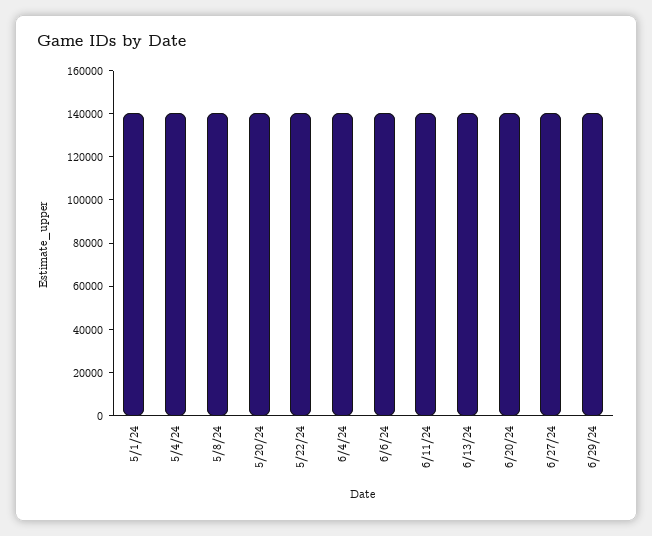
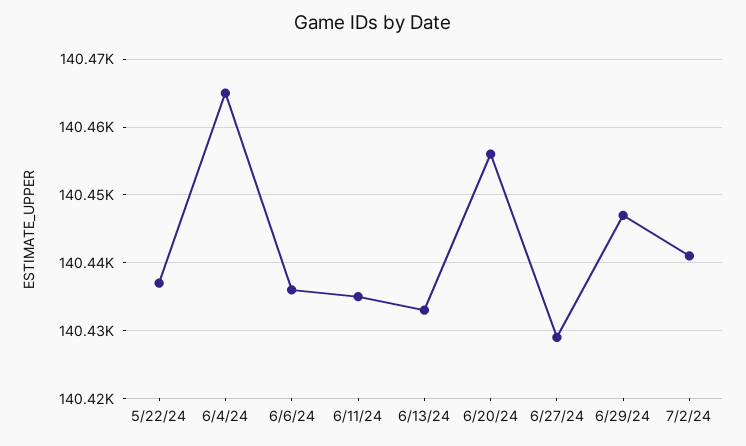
5/1/24: 140000 -> none
5/4/24: 140000 -> none
5/8/24: 140000 -> none
5/20/24: 140000 -> none
7/2/24: none -> 140441

